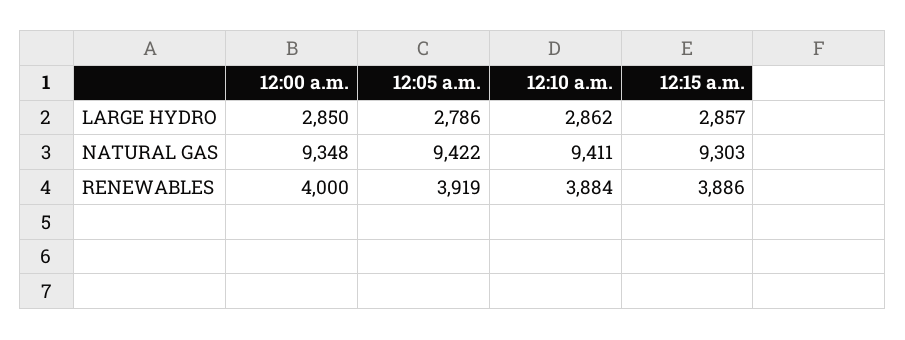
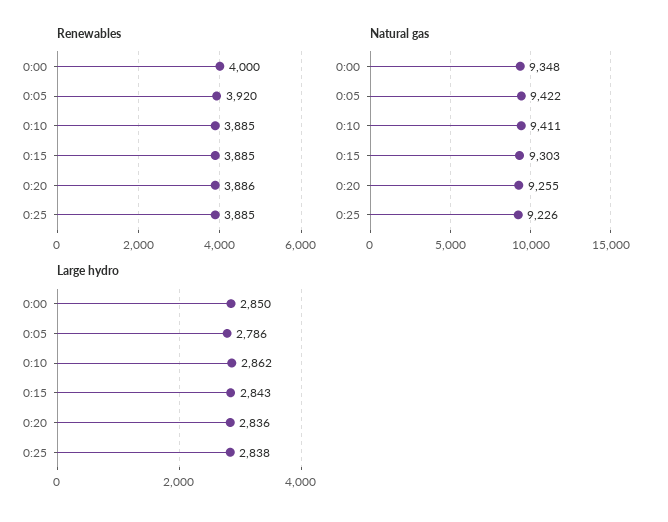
LARGE HYDRO, 12:15 a.m.: 2857 -> 2843
RENEWABLES, 12:05 a.m.: 3919 -> 3920
RENEWABLES, 12:10 a.m.: 3884 -> 3885
RENEWABLES, 12:15 a.m.: 3886 -> 3885
RENEWABLES, 0:20: none -> 3886
RENEWABLES, 0:25: none -> 3885
NATURAL GAS, 0:20: none -> 9255
NATURAL GAS, 0:25: none -> 9226
LARGE HYDRO, 0:20: none -> 2836
LARGE HYDRO, 0:25: none -> 2838

